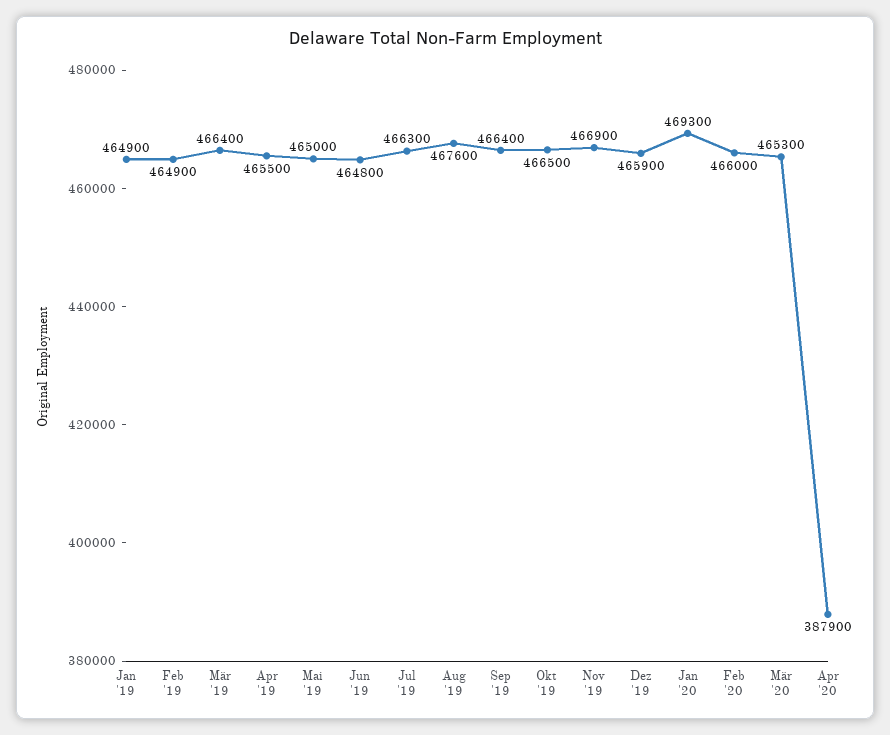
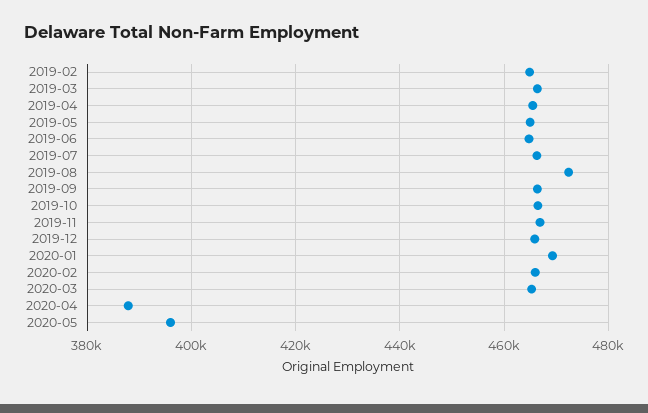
Jan '19: 464900 -> none
Aug '19: 467600 -> 472000
2020-05: none -> 396000

